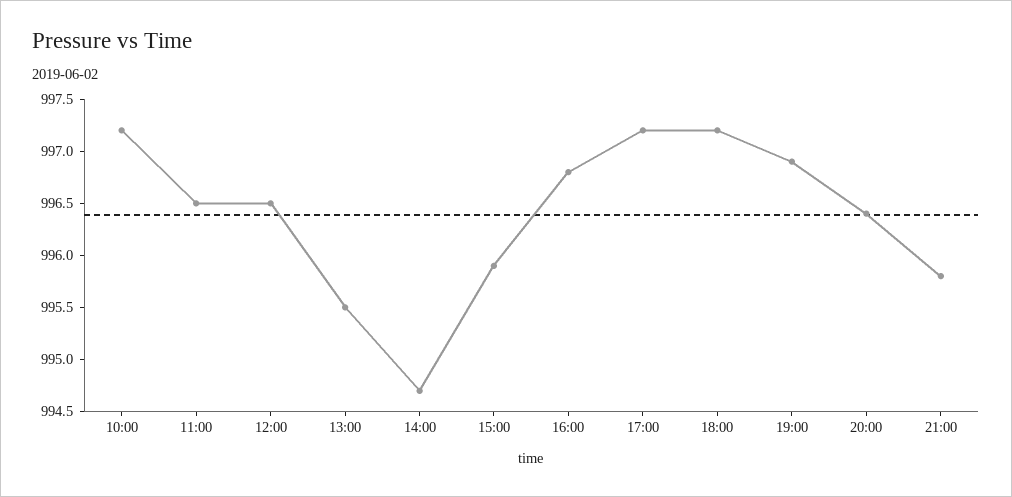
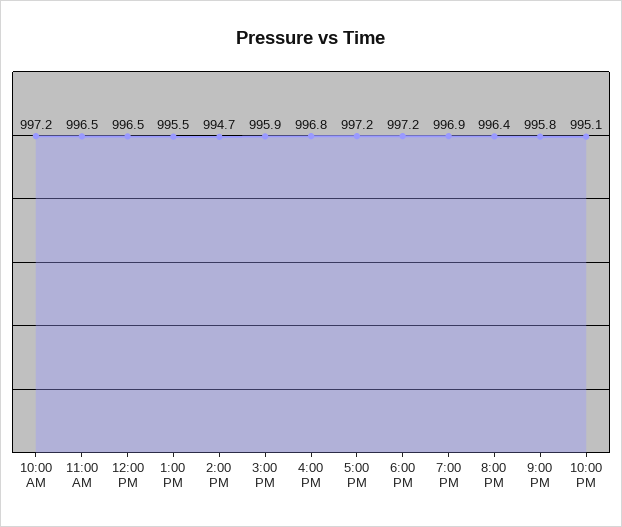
10:00 PM: none -> 995.1

